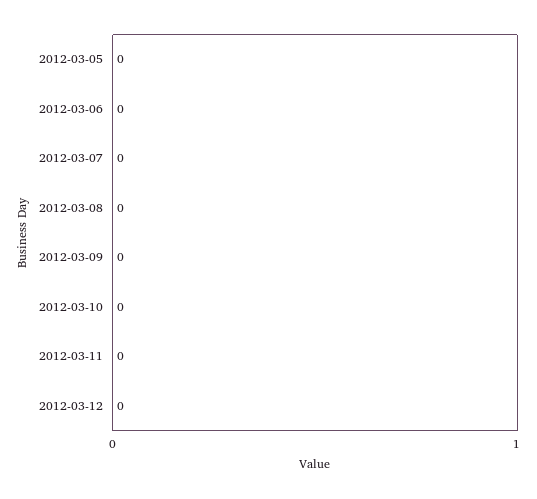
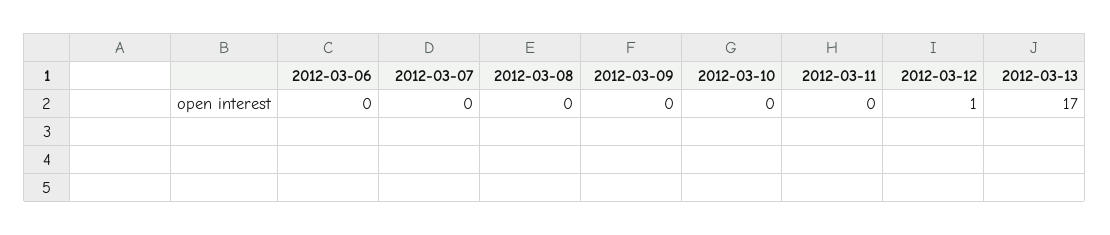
2012-03-05: 0 -> none
2012-03-12: 0 -> 1
2012-03-13: none -> 17

